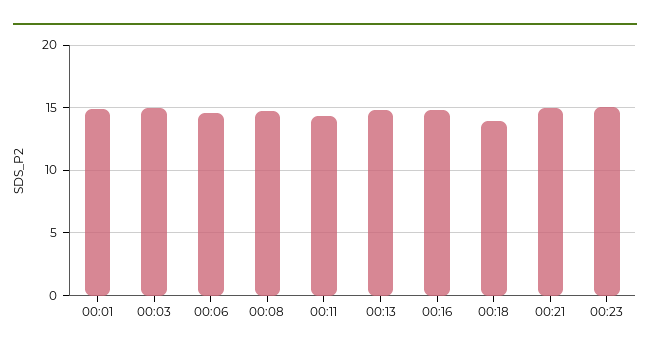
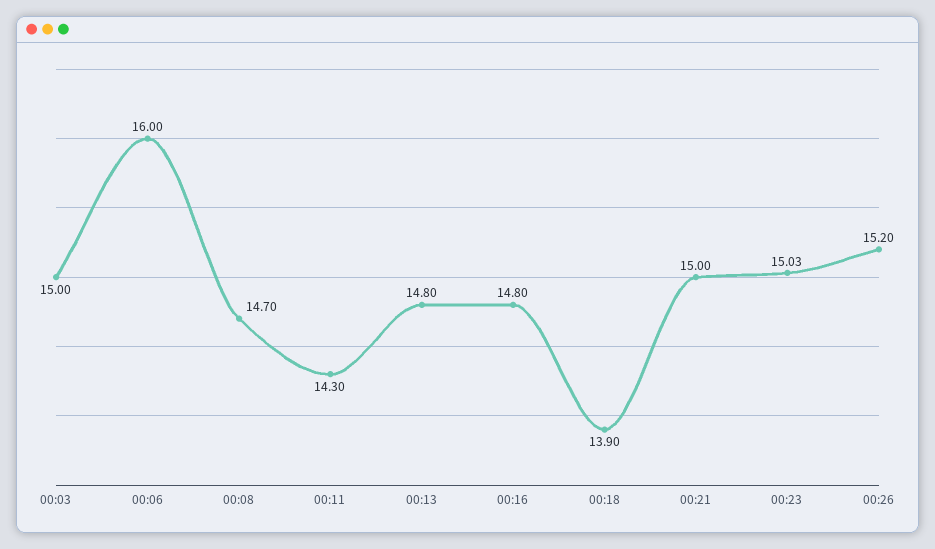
00:01: 15 -> none
00:06: 14.5 -> 16
00:26: none -> 15.2

